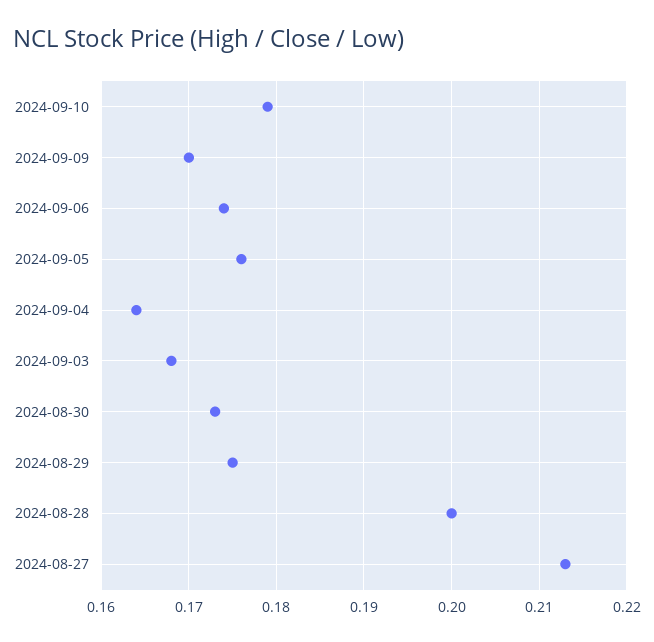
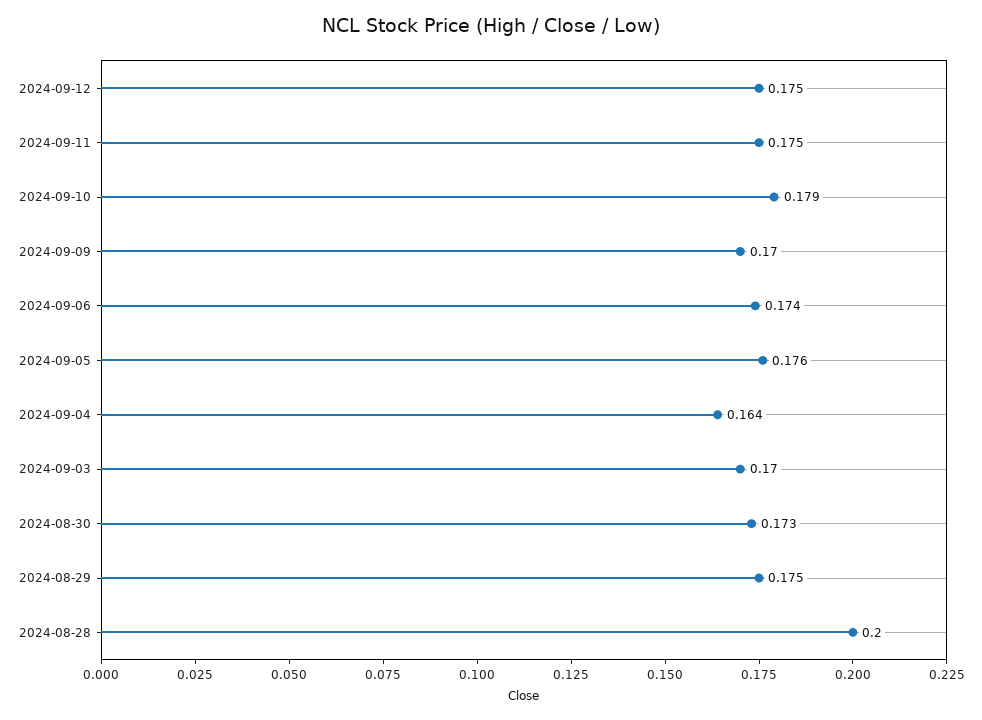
2024-09-03: 0.168 -> 0.17
2024-08-27: 0.213 -> none
2024-09-12: none -> 0.175
2024-09-11: none -> 0.175

